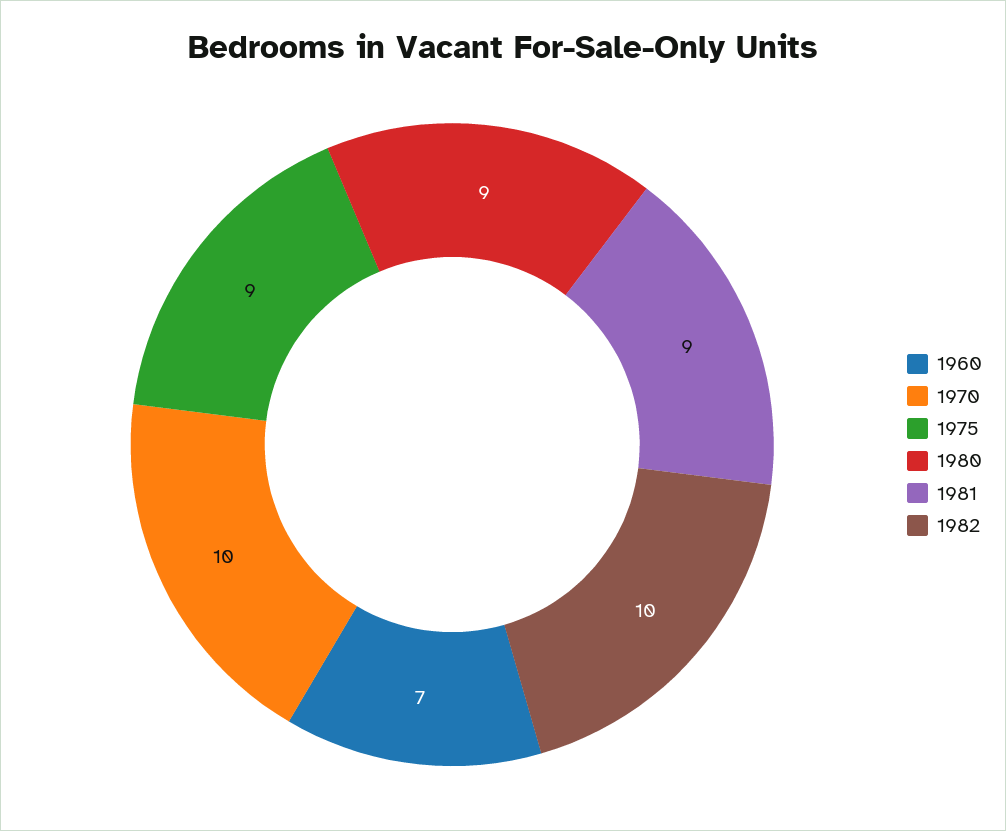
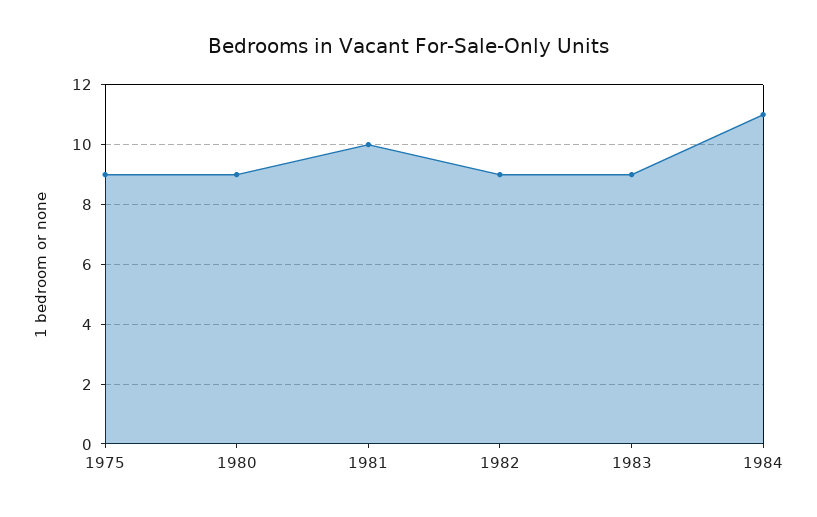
1960: 7 -> none
1970: 10 -> none
1981: 9 -> 10
1982: 10 -> 9
1983: none -> 9
1984: none -> 11

